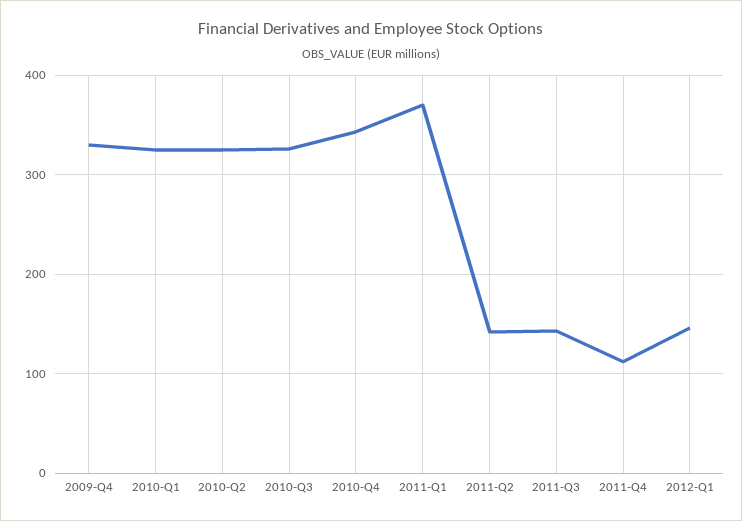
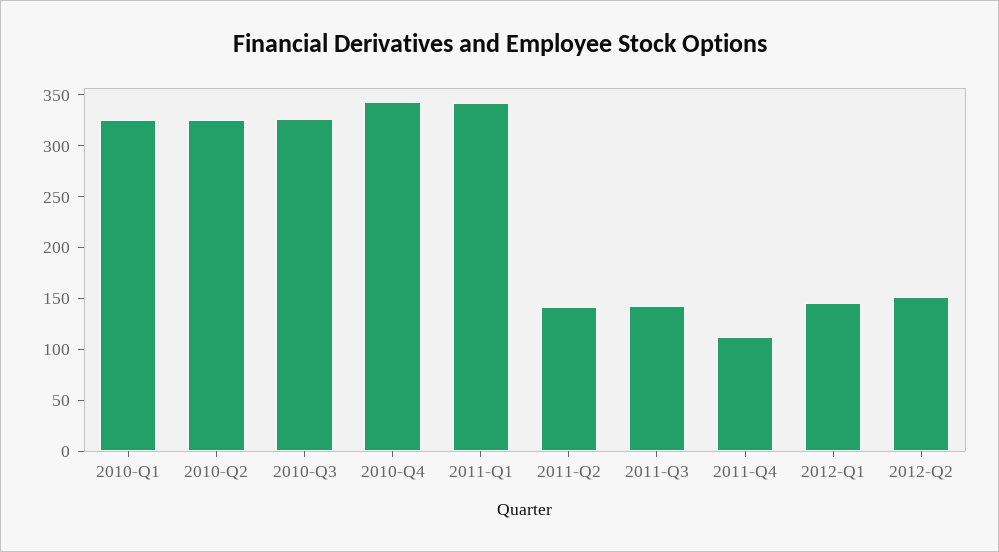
2009-Q4: 330 -> none
2011-Q1: 370 -> 340
2012-Q2: none -> 150

